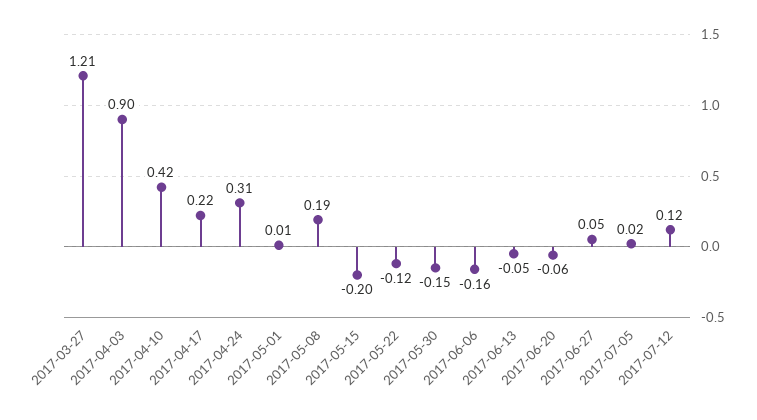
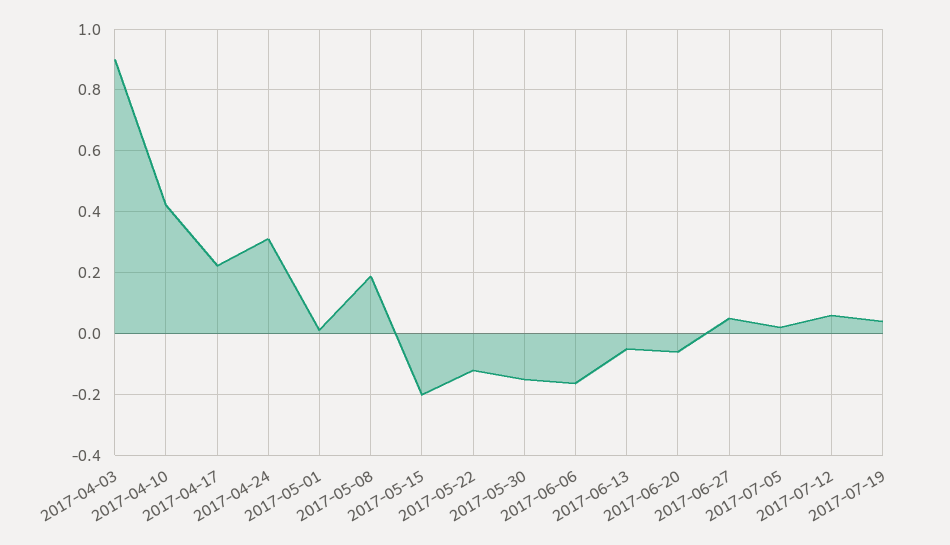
2017-03-27: 1.21 -> none
2017-07-12: 0.12 -> 0.06
2017-07-19: none -> 0.04

